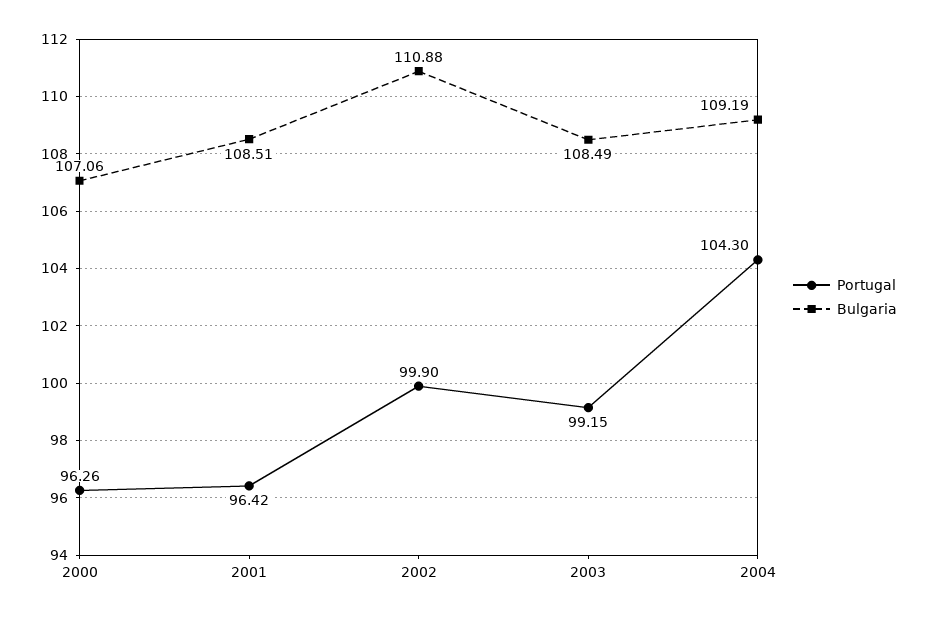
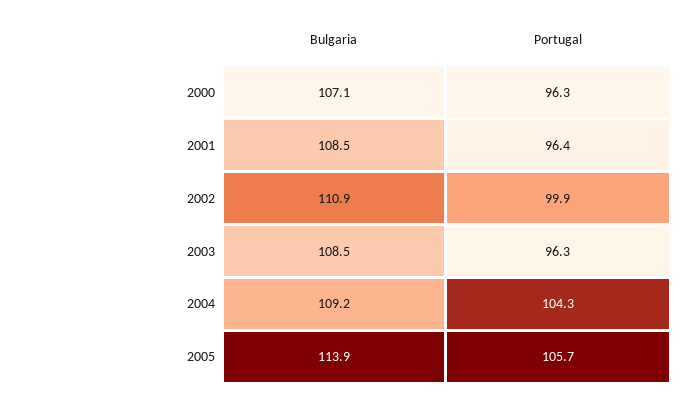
Portugal, 2003: 99.15 -> 96.3
Bulgaria, 2005: none -> 113.9
Portugal, 2005: none -> 105.7

